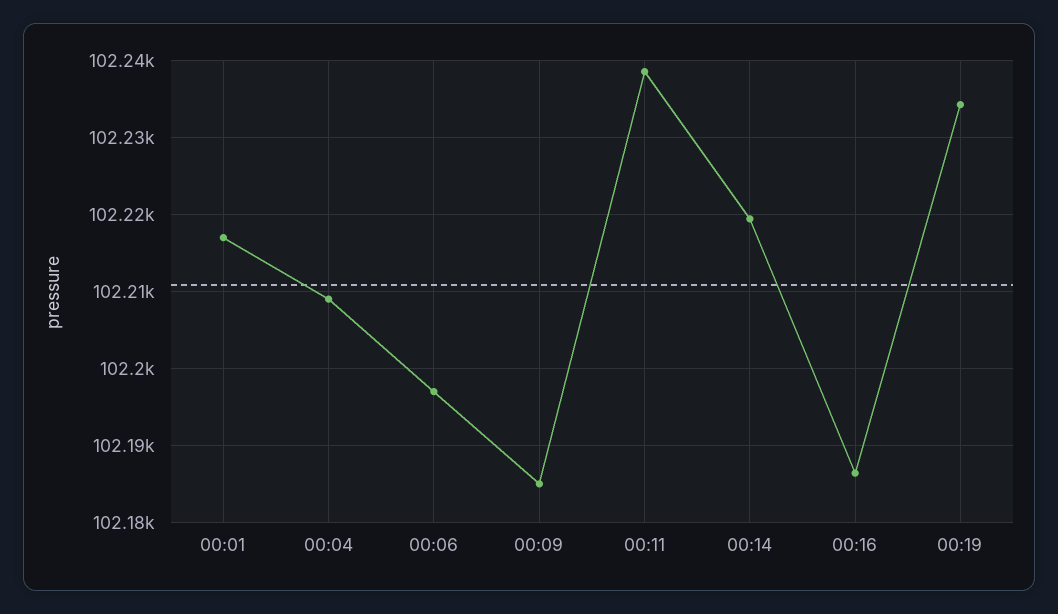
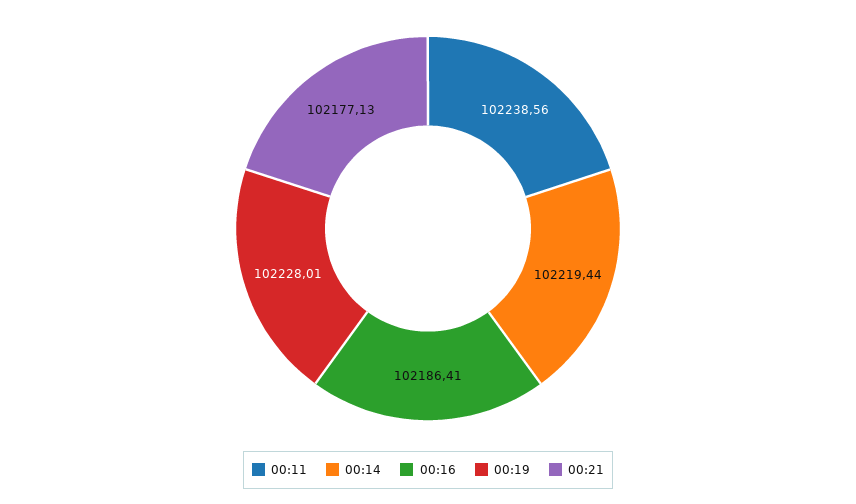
00:01: 102217 -> none
00:04: 102209 -> none
00:06: 102197 -> none
00:09: 102185 -> none
00:19: 102234 -> 102228.01
00:21: none -> 102177.13

